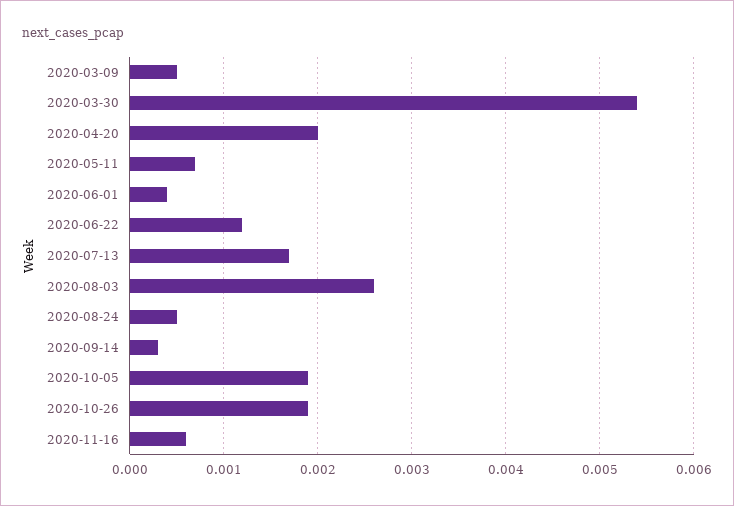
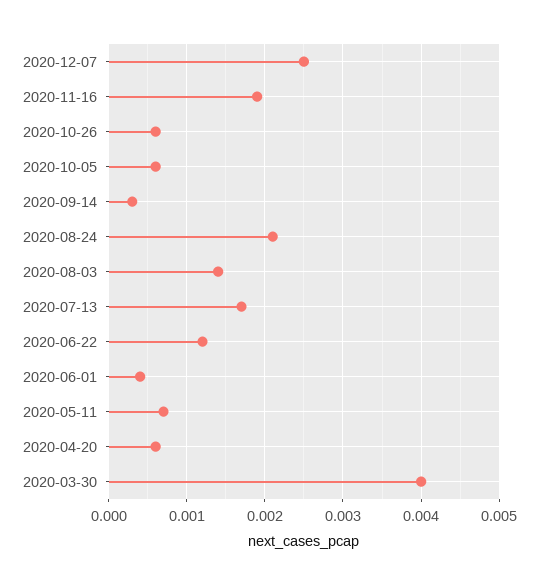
2020-03-09: 0.0005 -> none
2020-03-30: 0.0054 -> 0.004
2020-04-20: 0.002 -> 0.0006
2020-08-03: 0.0026 -> 0.0014
2020-08-24: 0.0005 -> 0.0021
2020-10-05: 0.0019 -> 0.0006
2020-10-26: 0.0019 -> 0.0006
2020-11-16: 0.0006 -> 0.0019
2020-12-07: none -> 0.0025

